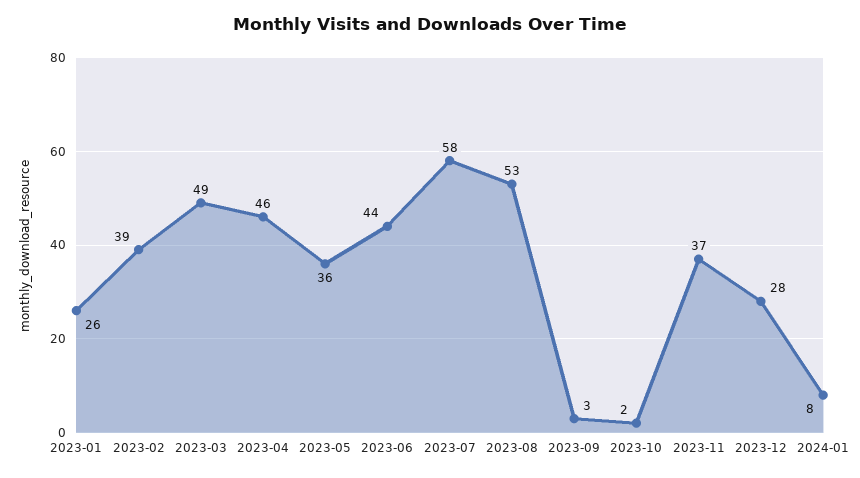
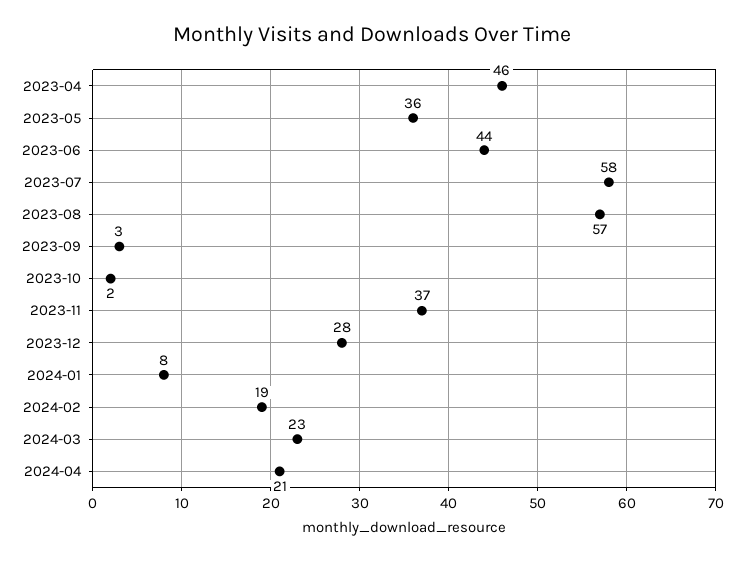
2023-01: 26 -> none
2023-02: 39 -> none
2023-03: 49 -> none
2023-08: 53 -> 57
2024-02: none -> 19
2024-03: none -> 23
2024-04: none -> 21

